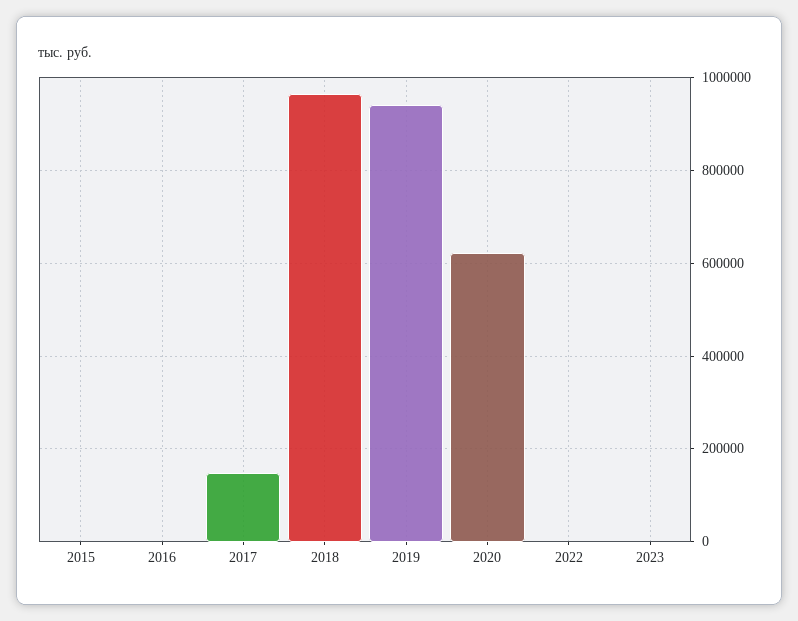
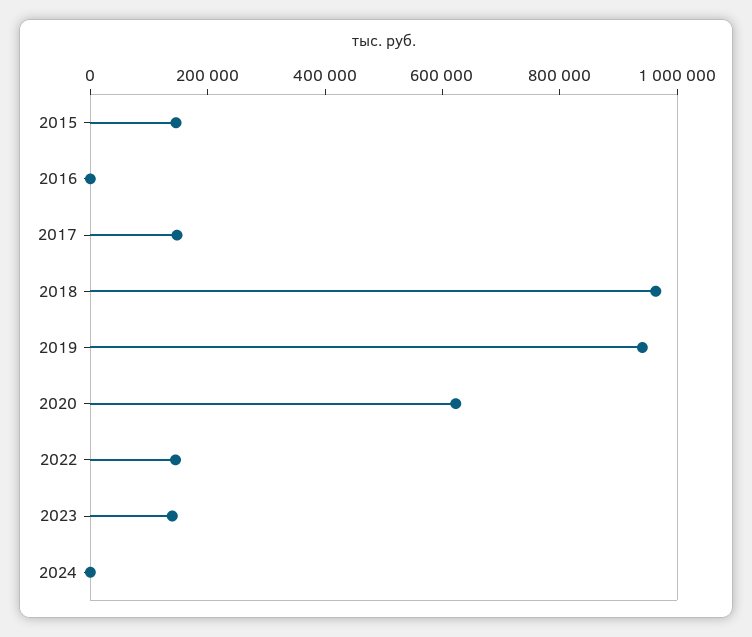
2015: 0 -> 150000
2022: 0 -> 150000
2023: 0 -> 150000
2024: none -> 0

